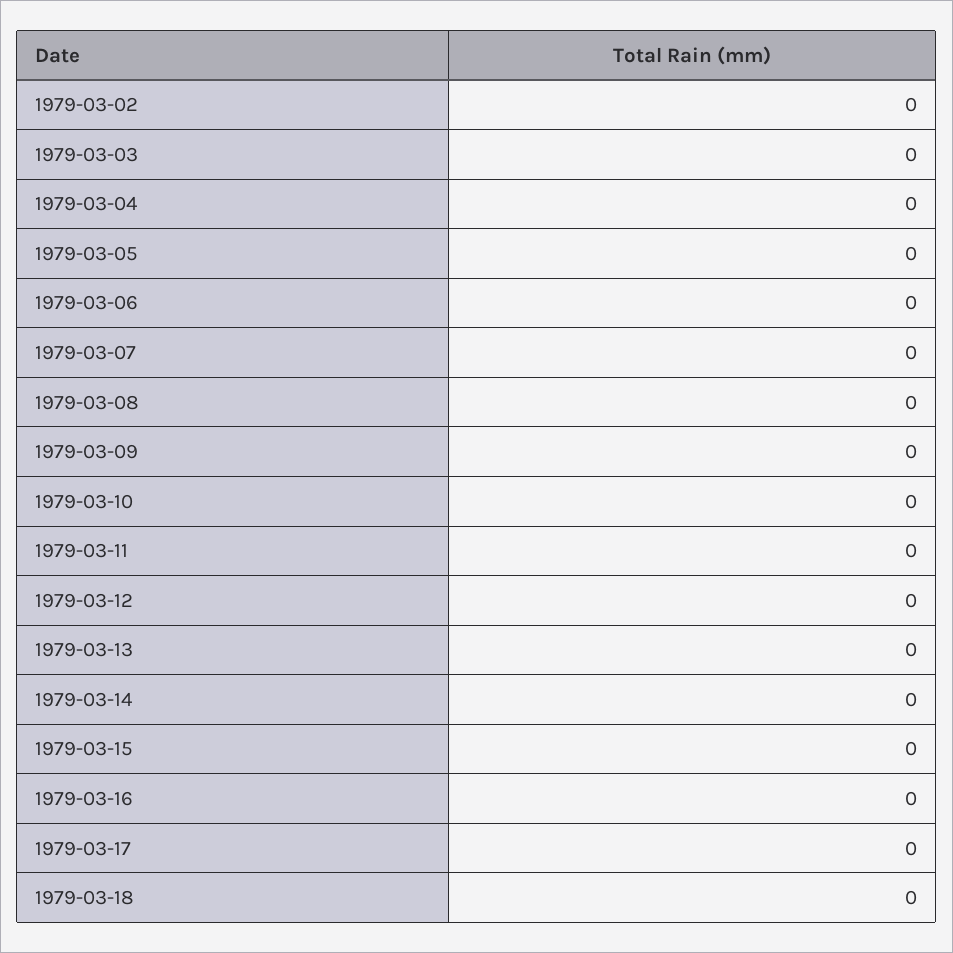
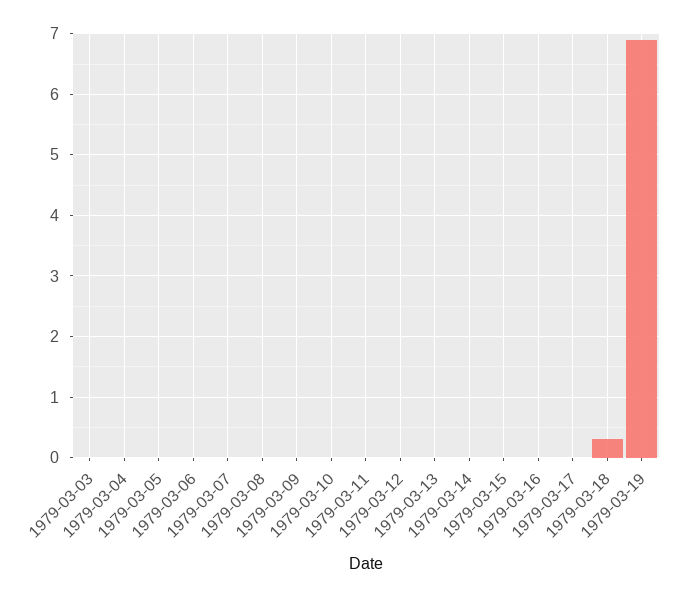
1979-03-02: 0 -> none
1979-03-18: 0 -> 0.3
1979-03-19: none -> 6.9

